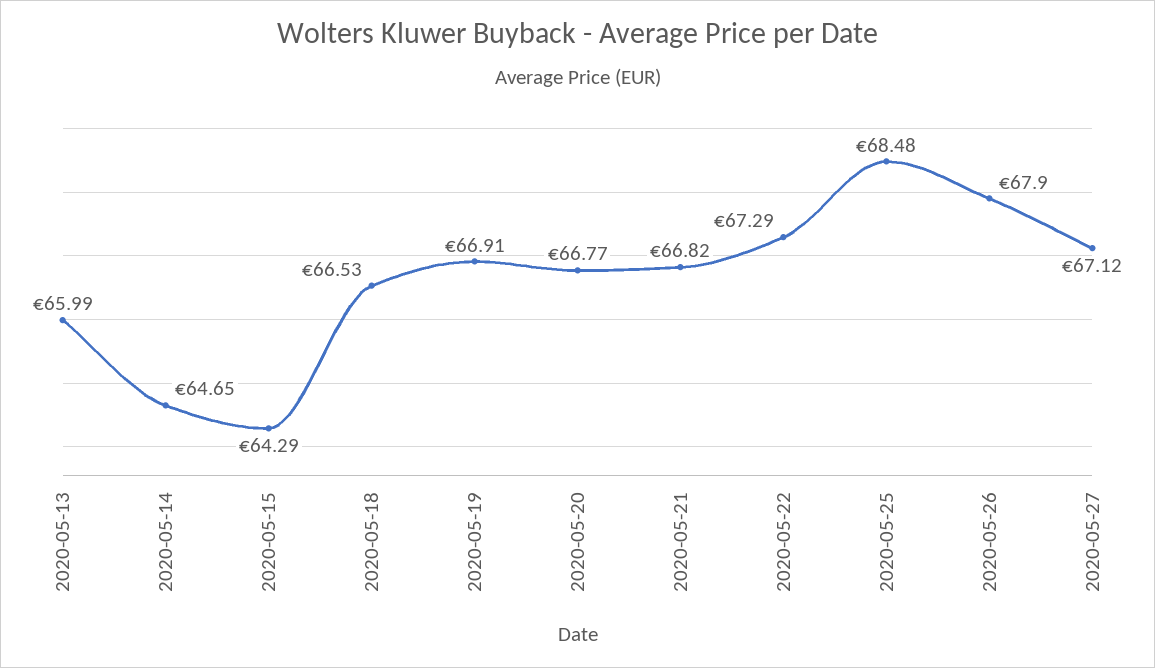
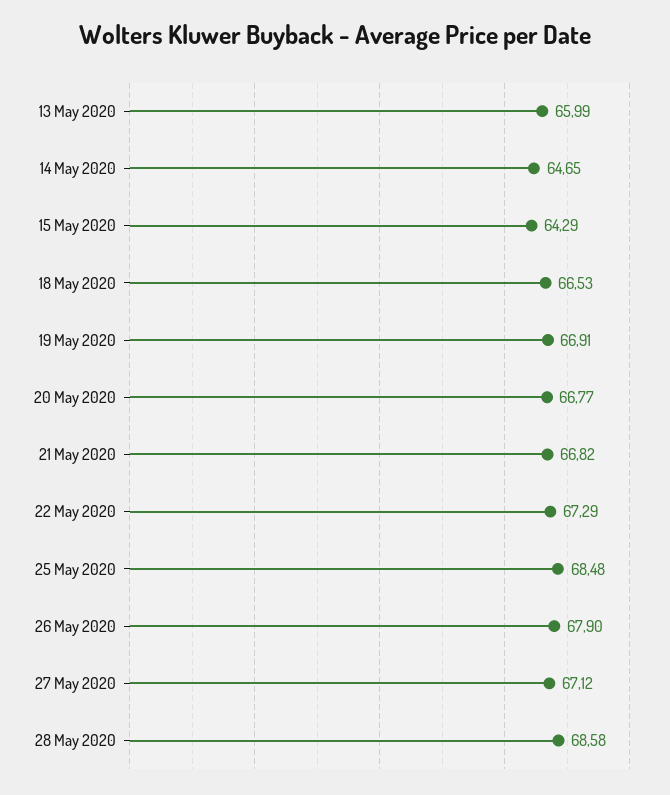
28 May 2020: none -> 68.58

